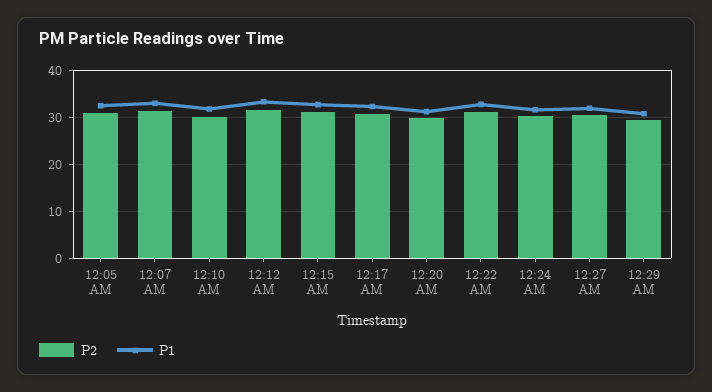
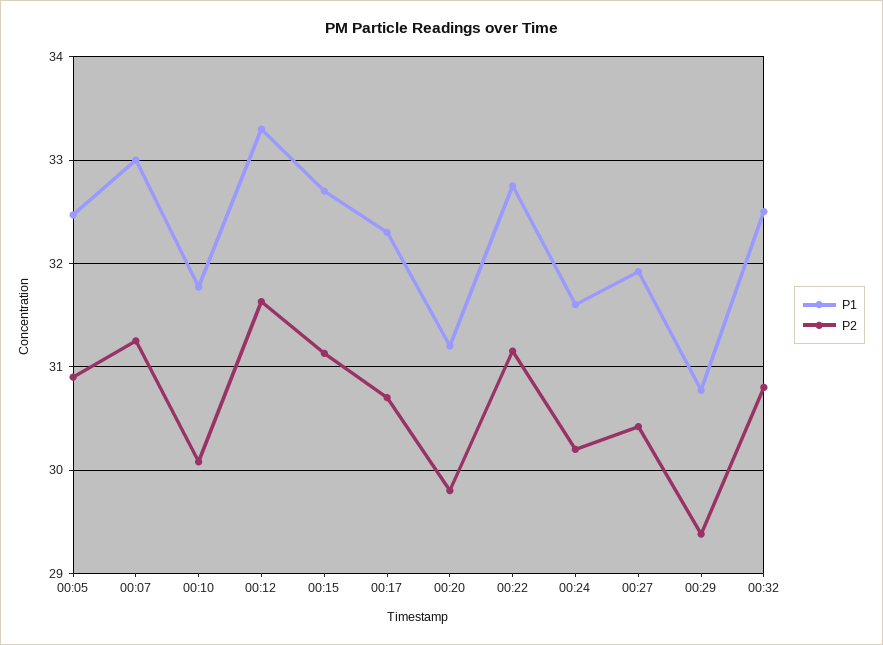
P1, 00:32: none -> 32.5
P2, 00:32: none -> 30.8

